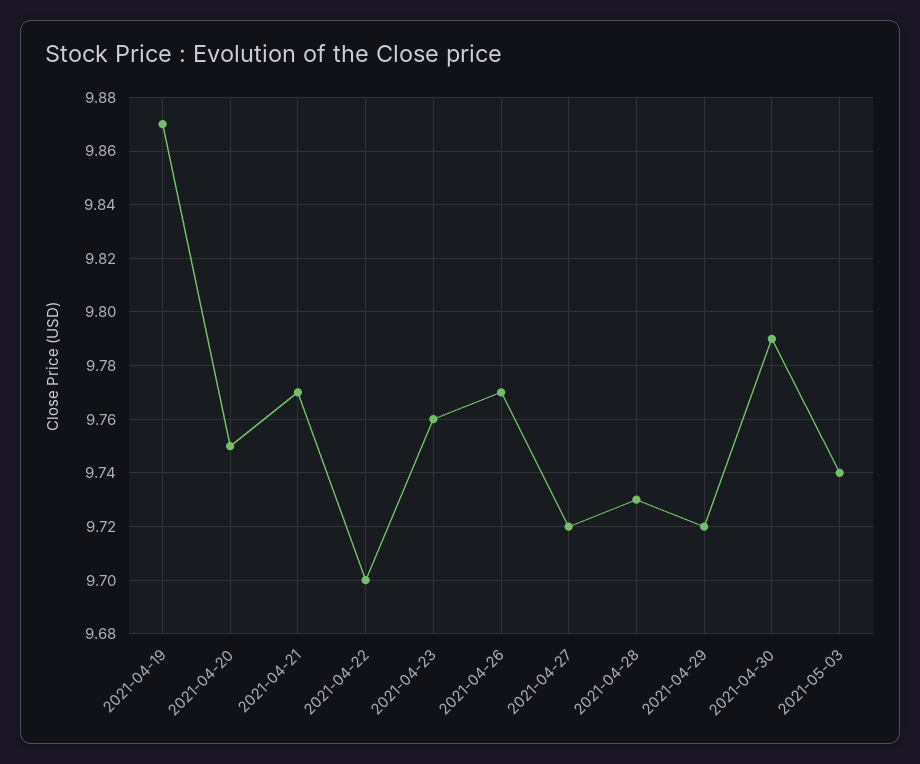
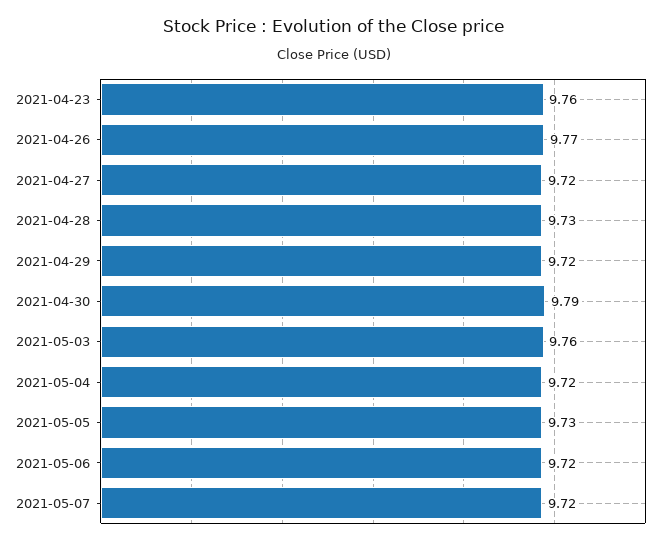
2021-04-19: 9.87 -> none
2021-04-20: 9.75 -> none
2021-04-21: 9.77 -> none
2021-04-22: 9.7 -> none
2021-05-03: 9.74 -> 9.76
2021-05-04: none -> 9.72
2021-05-05: none -> 9.73
2021-05-06: none -> 9.72
2021-05-07: none -> 9.72

